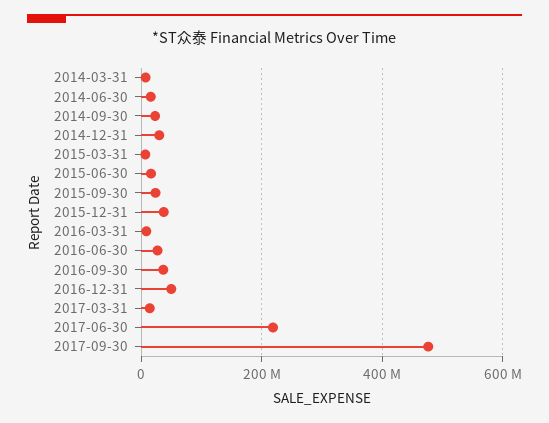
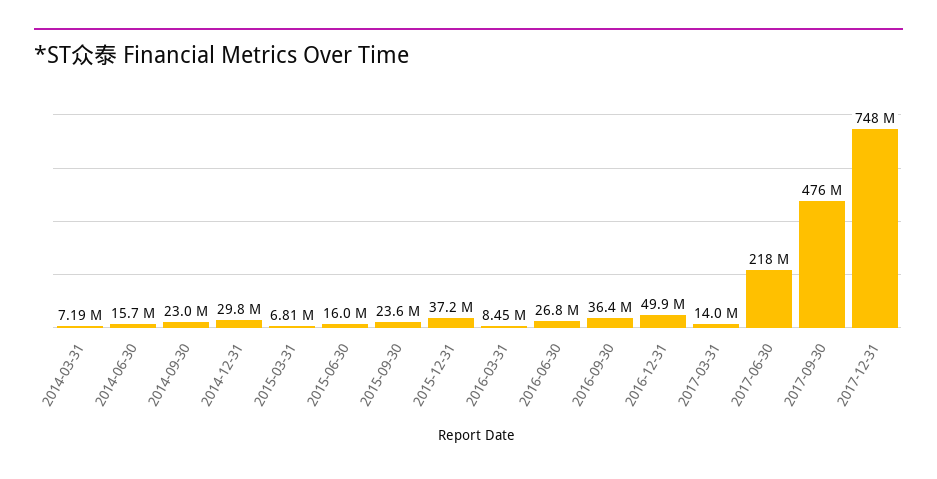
2017-12-31: none -> 748000000

